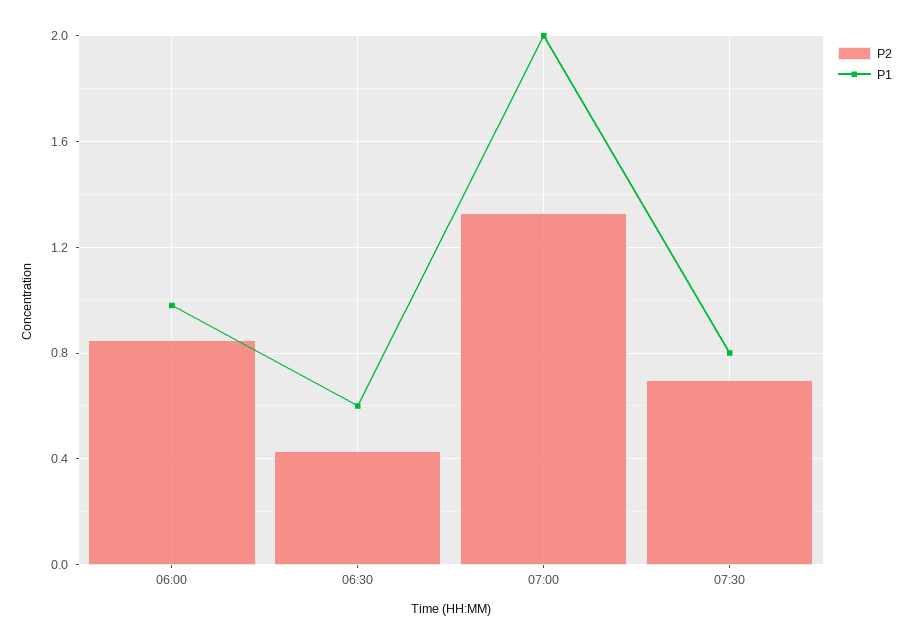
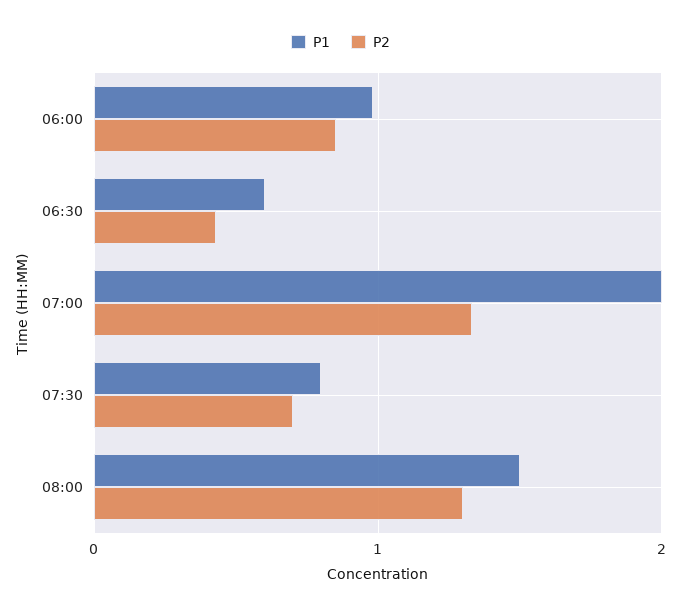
P1, 08:00: none -> 1.5
P2, 08:00: none -> 1.3

